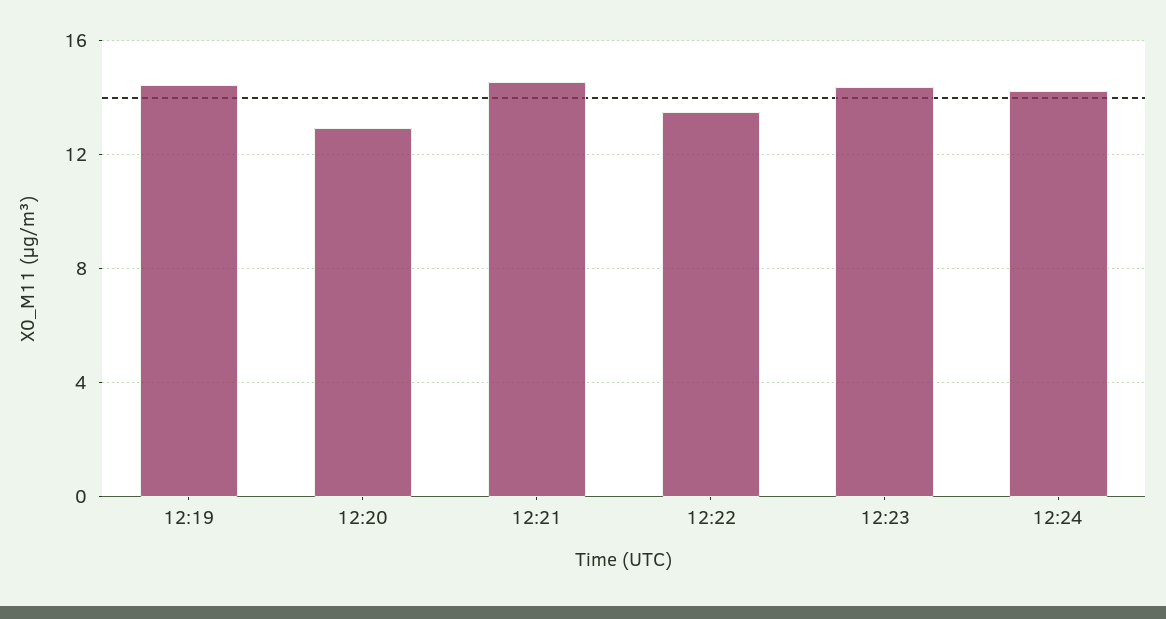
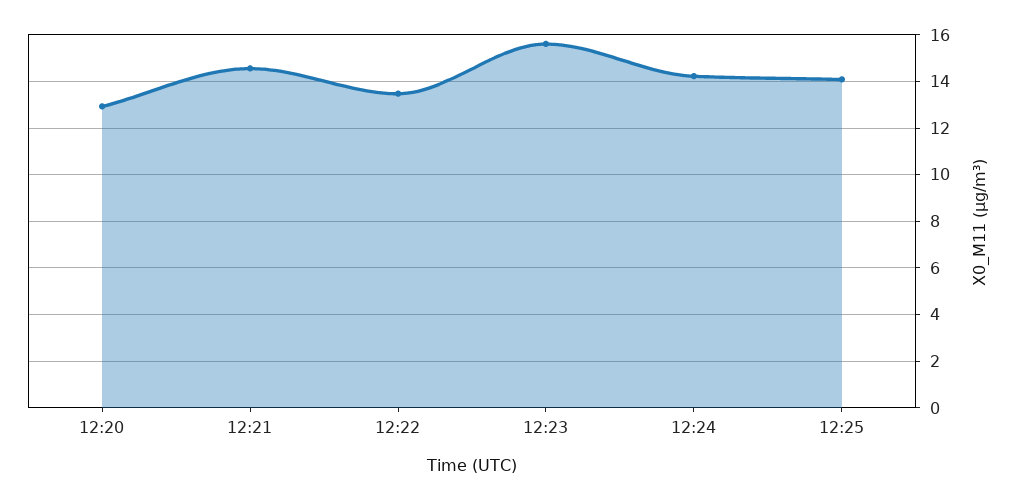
12:19: 14.5 -> none
12:23: 14.5 -> 15.5
12:25: none -> 14

